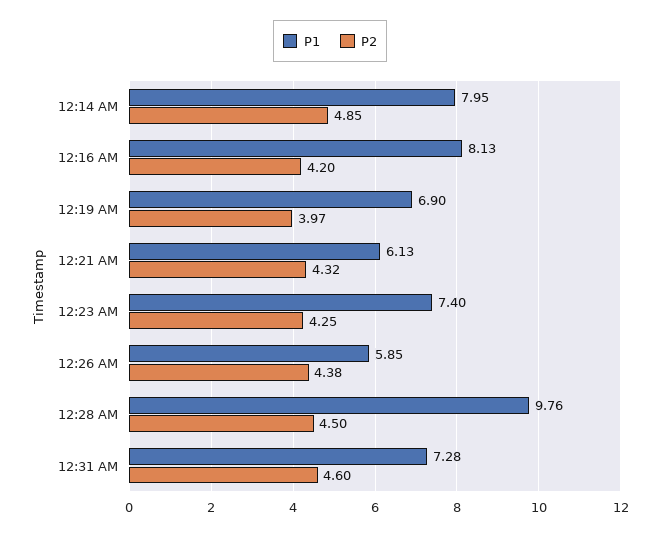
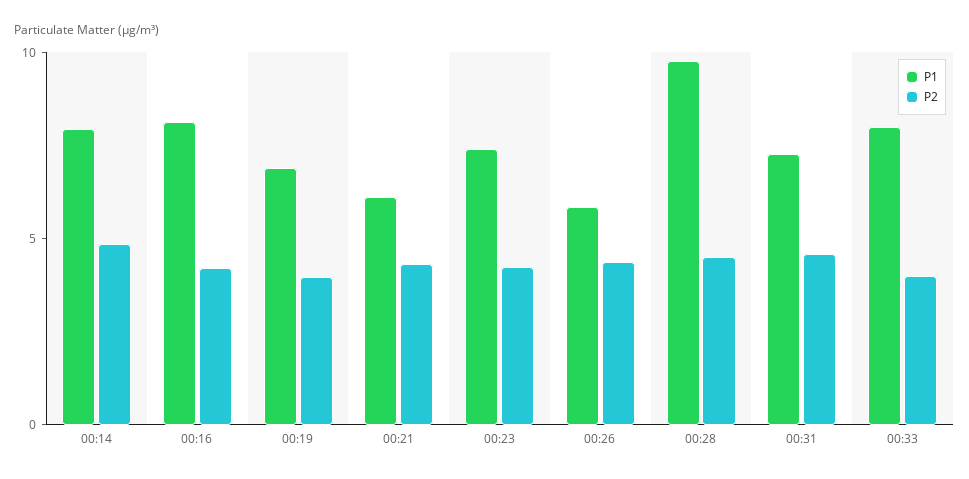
P1, 00:33: none -> 8
P2, 00:33: none -> 4

